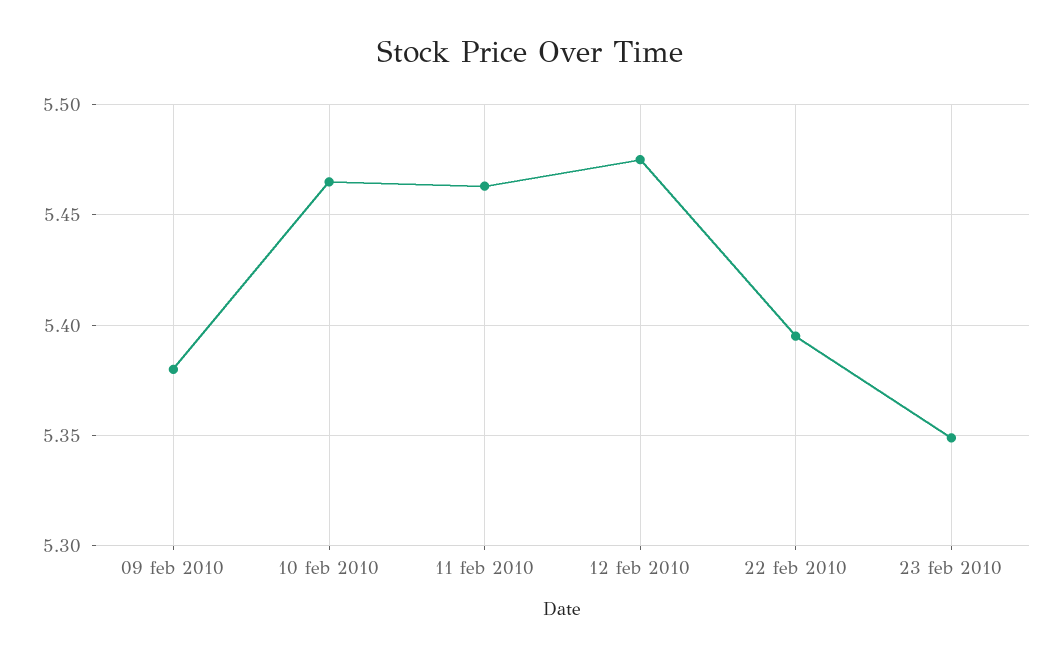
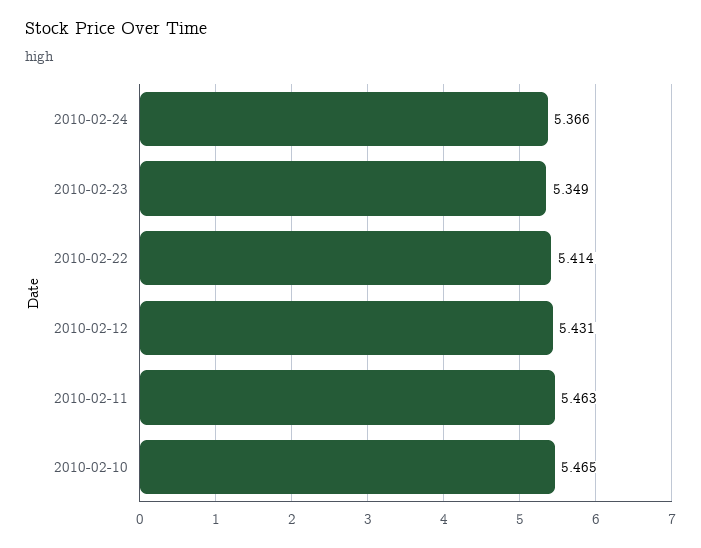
09 feb 2010: 5.38 -> none
12 feb 2010: 5.475 -> 5.431
22 feb 2010: 5.395 -> 5.414
2010-02-24: none -> 5.366

